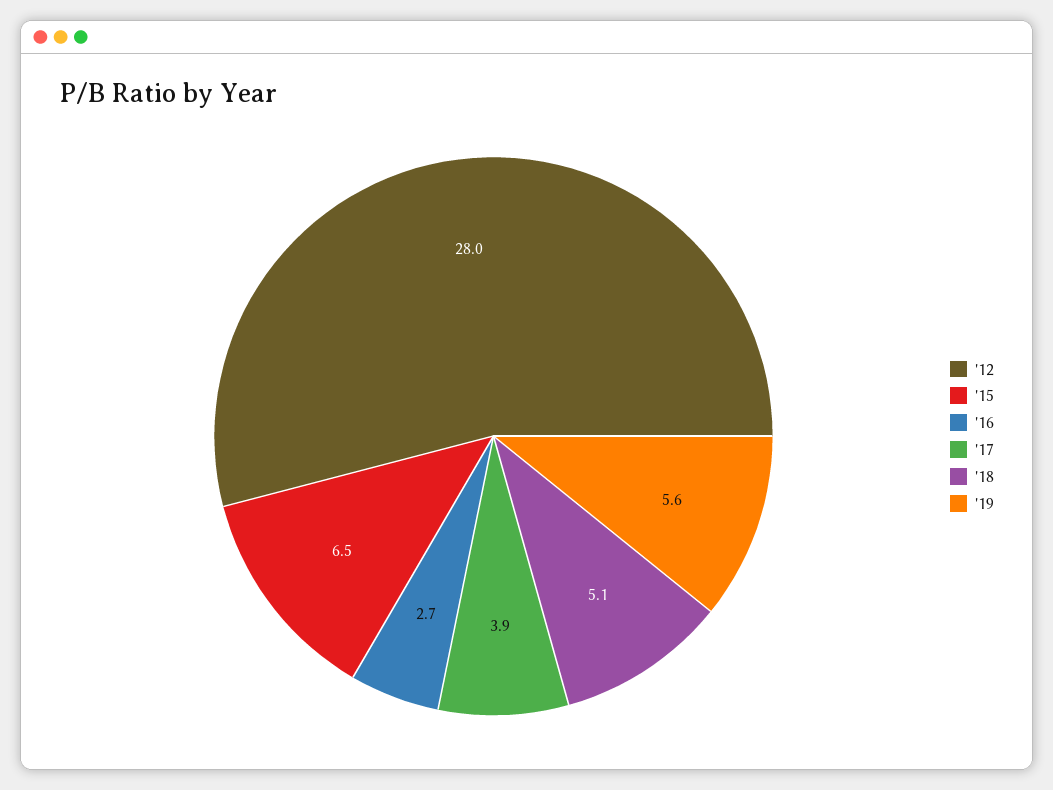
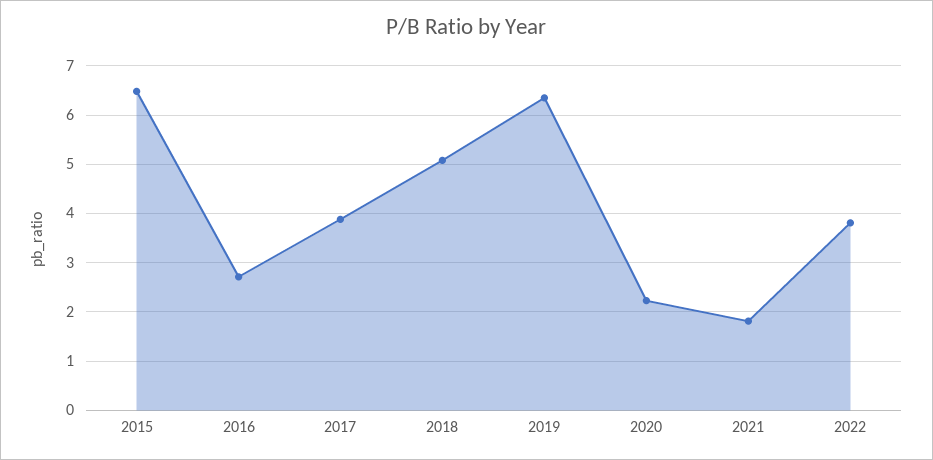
'12: 28 -> none
'19: 5.6 -> 6.4
2020: none -> 2.2
2021: none -> 1.8
2022: none -> 3.8

